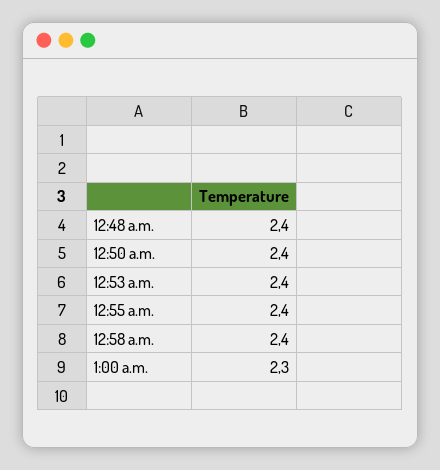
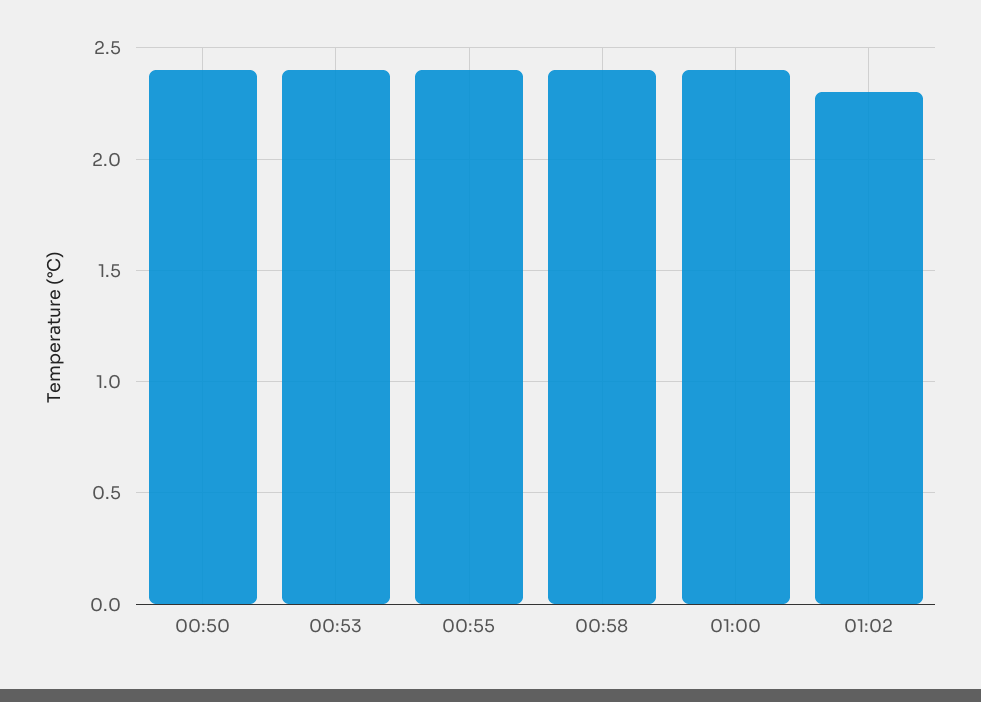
12:48 a.m.: 2.4 -> none
1:00 a.m.: 2.3 -> 2.4
01:02: none -> 2.3

